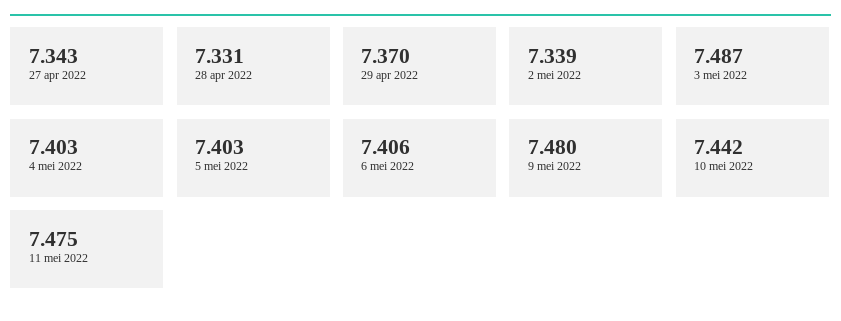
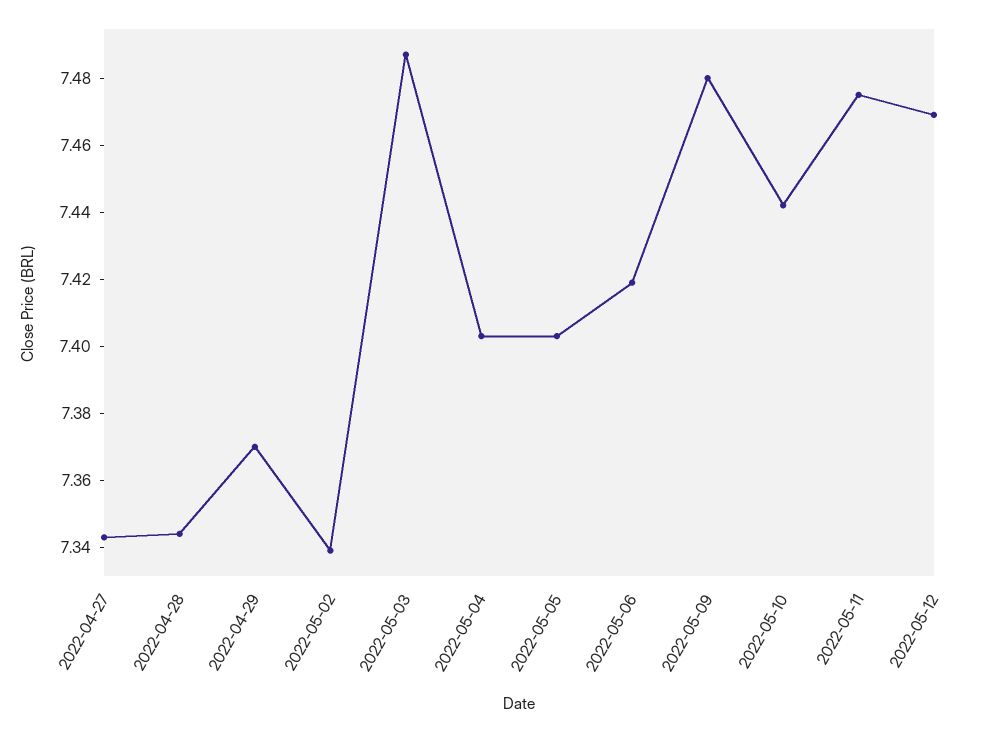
28 apr 2022: 7.331 -> 7.345
6 mei 2022: 7.406 -> 7.42
2022-05-12: none -> 7.47

